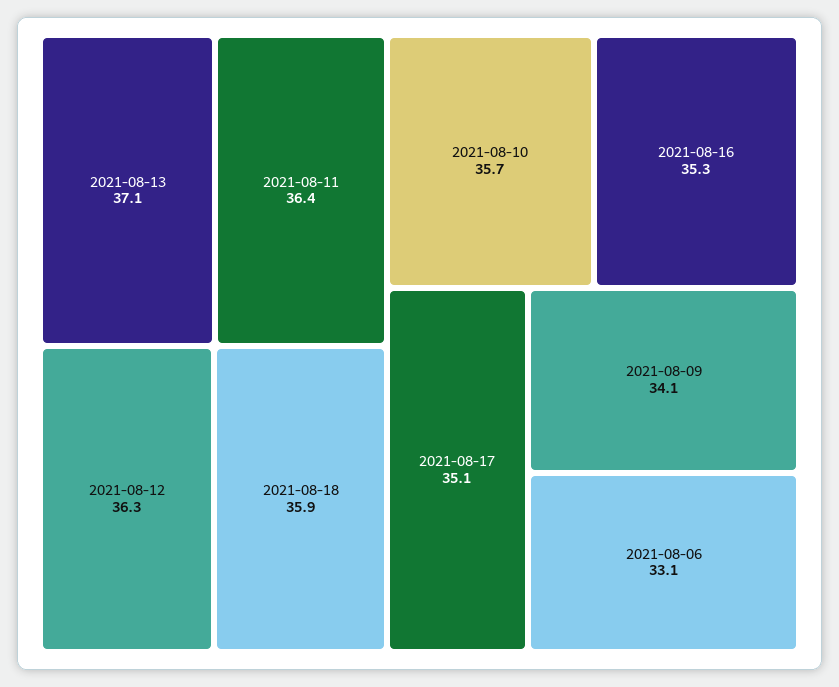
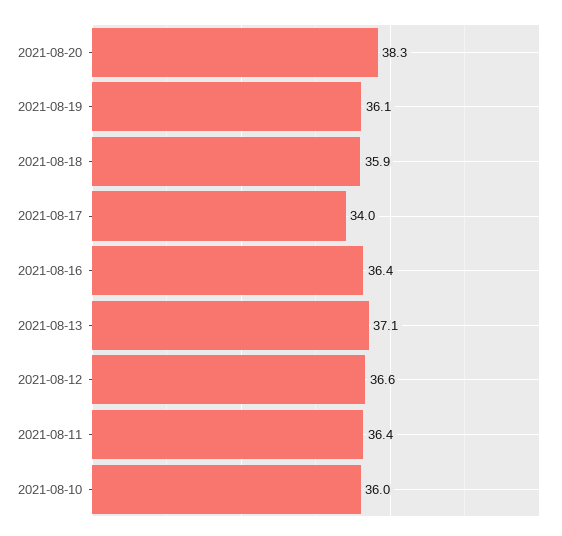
2021-08-12: 36.3 -> 36.6
2021-08-10: 35.7 -> 36
2021-08-16: 35.3 -> 36.4
2021-08-17: 35.1 -> 34
2021-08-09: 34.1 -> none
2021-08-06: 33.1 -> none
2021-08-20: none -> 38.3
2021-08-19: none -> 36.1

